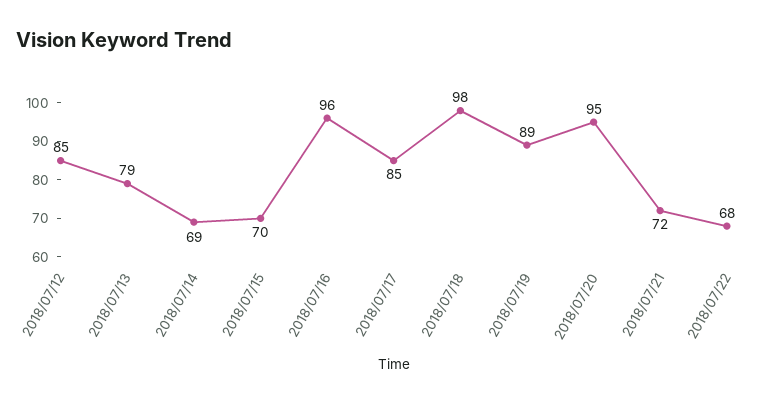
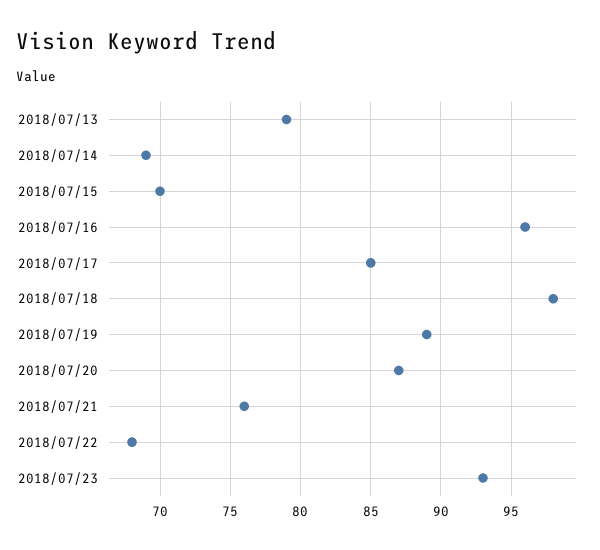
2018/07/12: 85 -> none
2018/07/20: 95 -> 87
2018/07/21: 72 -> 76
2018/07/23: none -> 93

